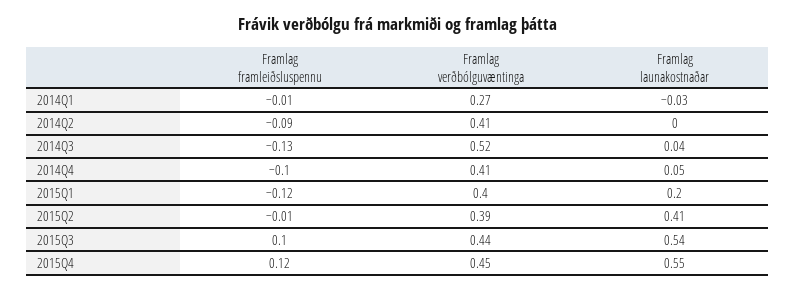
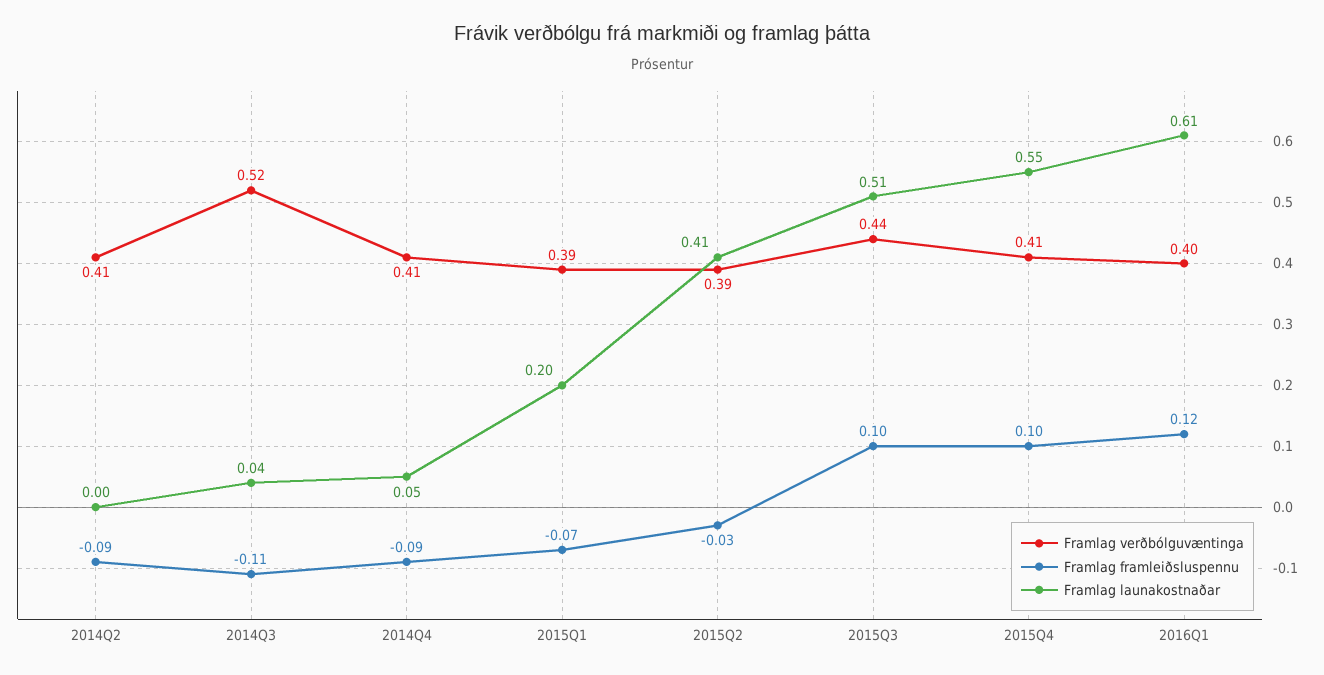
Framlag framleiðsluspennu, 2014Q1: -0.01 -> none
Framlag verðbólguvæntinga, 2014Q1: 0.27 -> none
Framlag launakostnaðar, 2014Q1: -0.03 -> none
Framlag framleiðsluspennu, 2014Q3: -0.13 -> -0.11
Framlag framleiðsluspennu, 2014Q4: -0.1 -> -0.09
Framlag framleiðsluspennu, 2015Q1: -0.12 -> -0.07
Framlag verðbólguvæntinga, 2015Q1: 0.4 -> 0.39
Framlag framleiðsluspennu, 2015Q2: -0.01 -> -0.03
Framlag launakostnaðar, 2015Q3: 0.54 -> 0.51
Framlag framleiðsluspennu, 2015Q4: 0.12 -> 0.1
Framlag verðbólguvæntinga, 2015Q4: 0.45 -> 0.41
Framlag verðbólguvæntinga, 2016Q1: none -> 0.4
Framlag framleiðsluspennu, 2016Q1: none -> 0.12
Framlag launakostnaðar, 2016Q1: none -> 0.61

